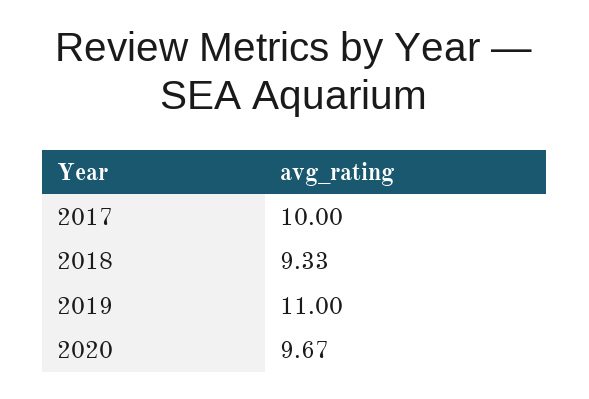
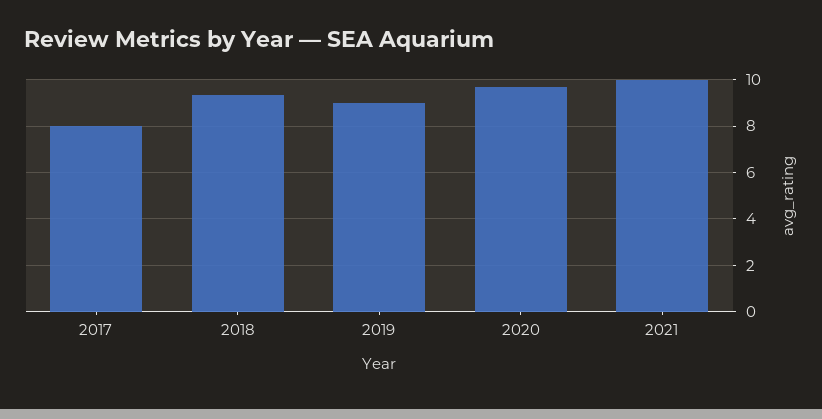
2017: 10 -> 8
2019: 11 -> 9
2021: none -> 10

